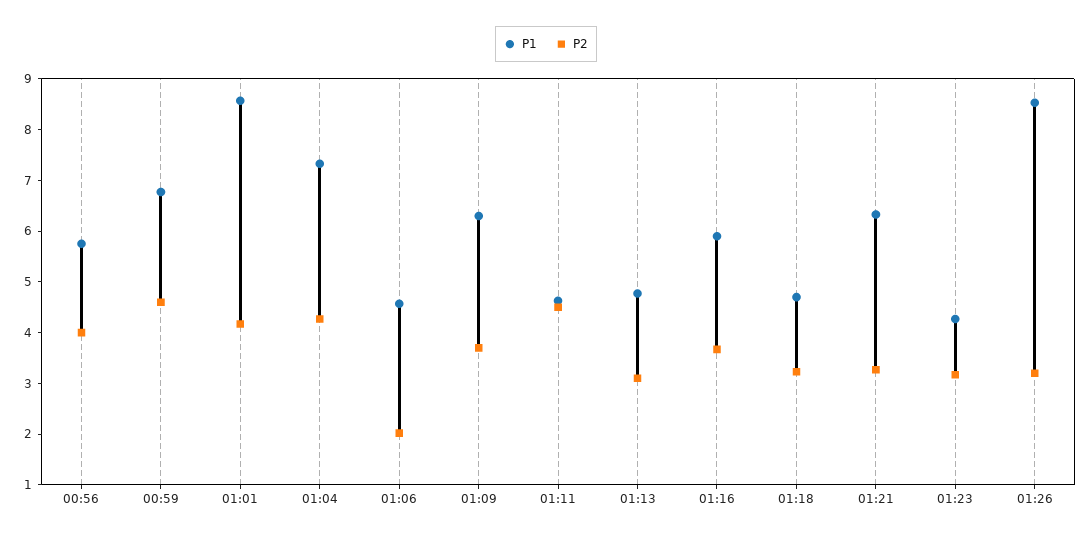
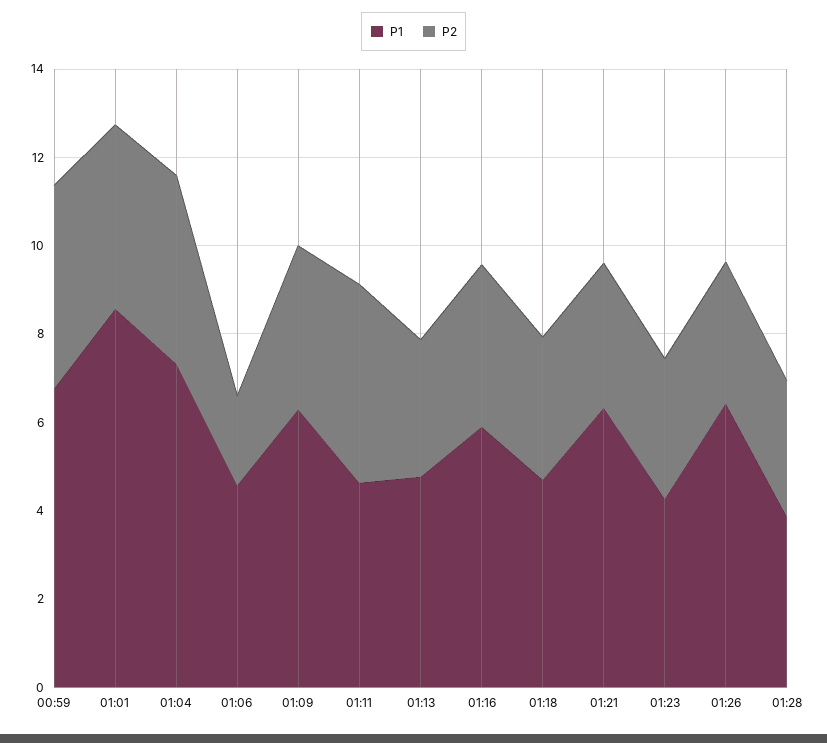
P1, 00:56: 5.8 -> none
P2, 00:56: 4 -> none
P1, 01:26: 8.6 -> 6.5
P1, 01:28: none -> 4
P2, 01:28: none -> 3

